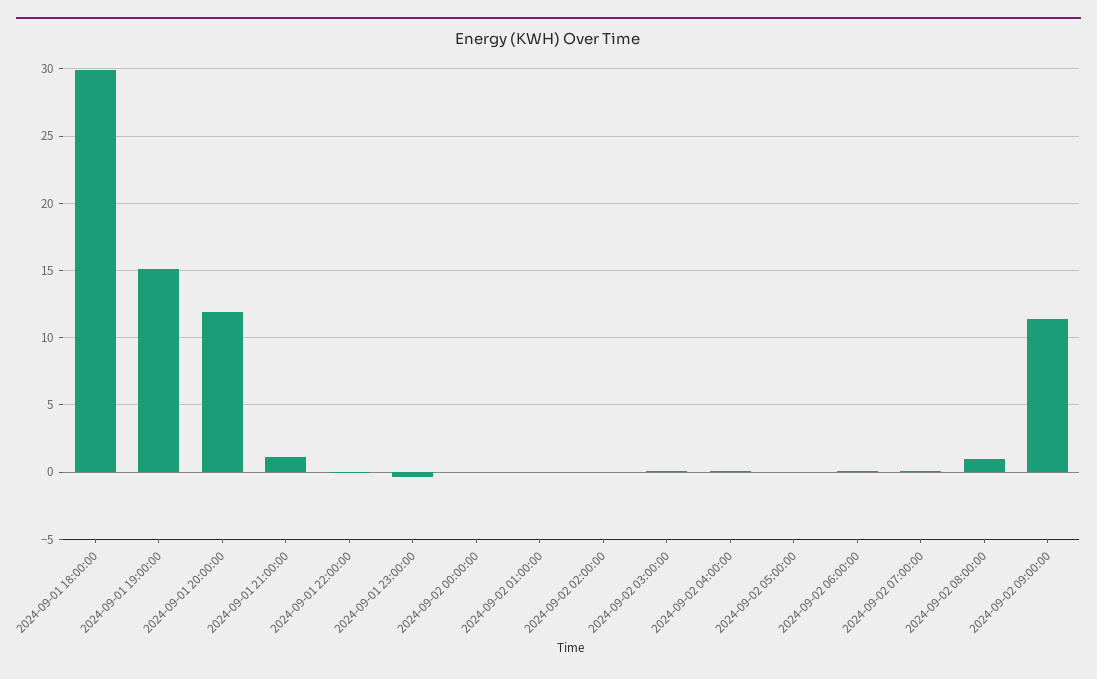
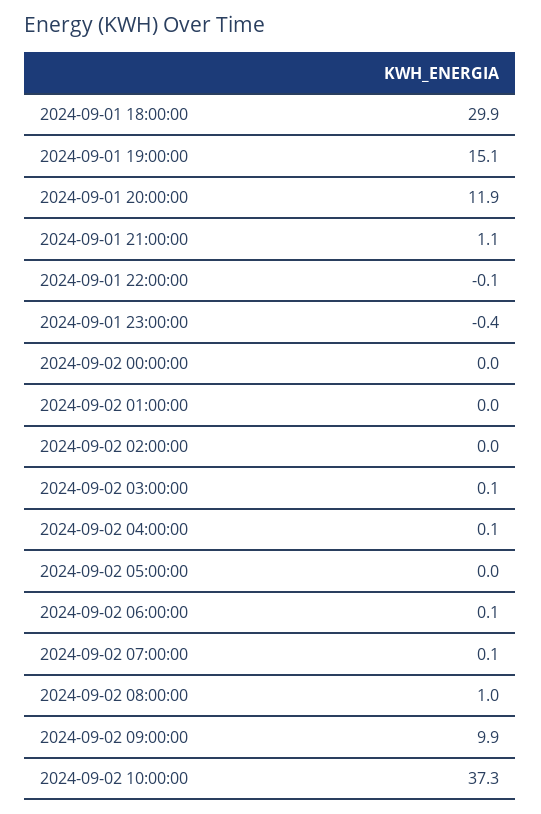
2024-09-02 09:00:00: 11.5 -> 9.9
2024-09-02 10:00:00: none -> 37.3

